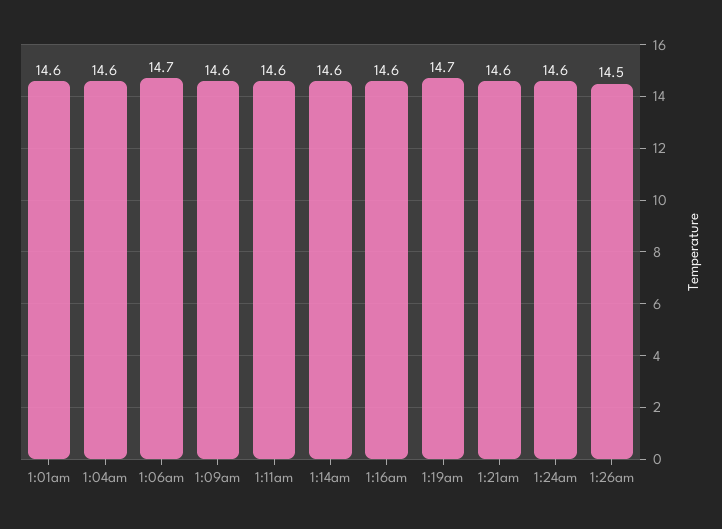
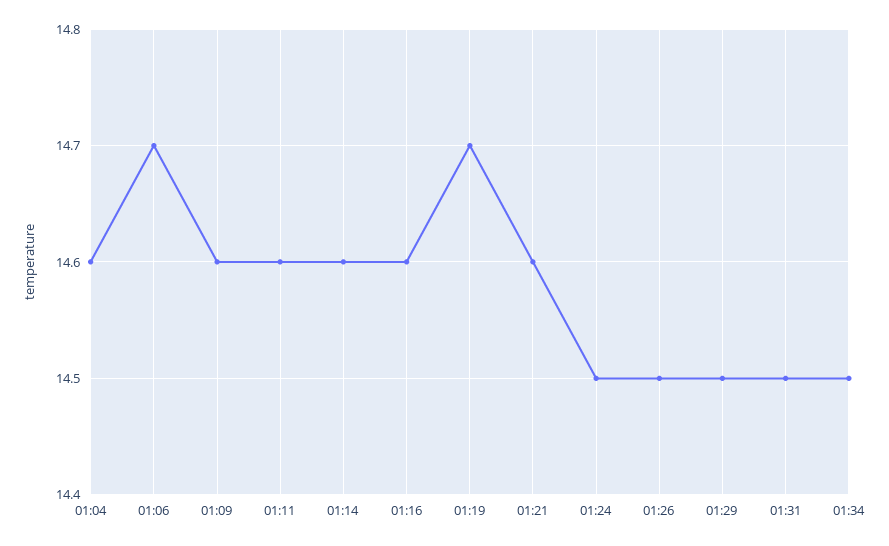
1:01am: 14.6 -> none
1:24am: 14.6 -> 14.5
01:29: none -> 14.5
01:31: none -> 14.5
01:34: none -> 14.5

